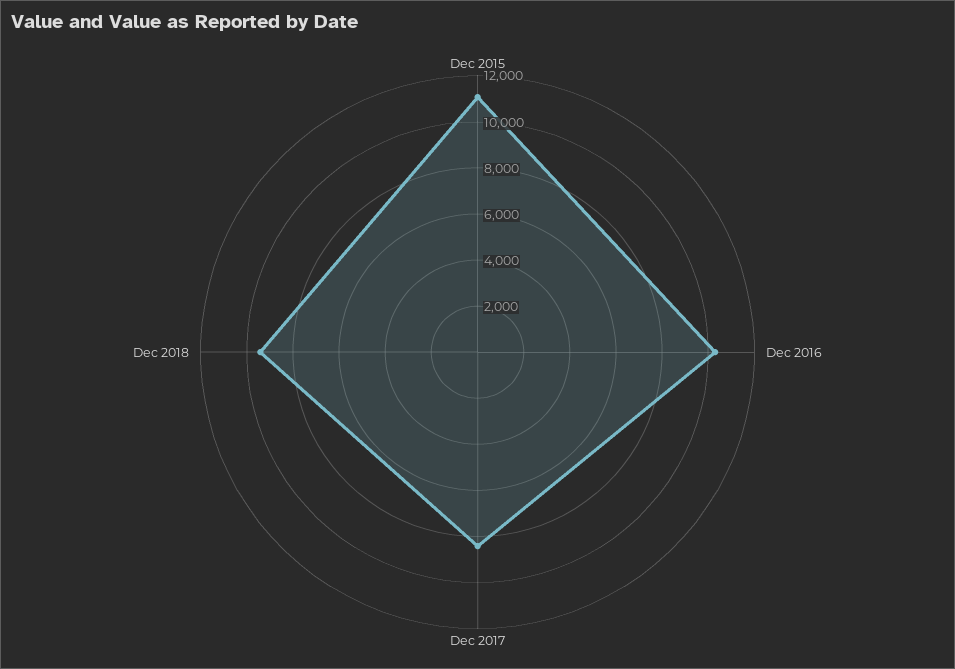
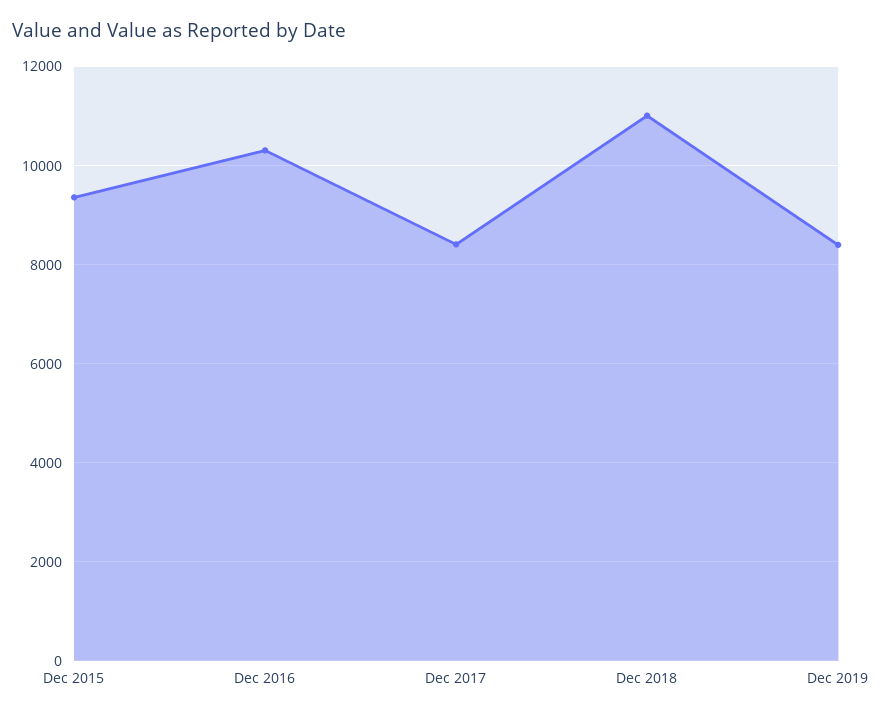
Dec 2015: 11000 -> 9400
Dec 2018: 9500 -> 11000
Dec 2019: none -> 8400

